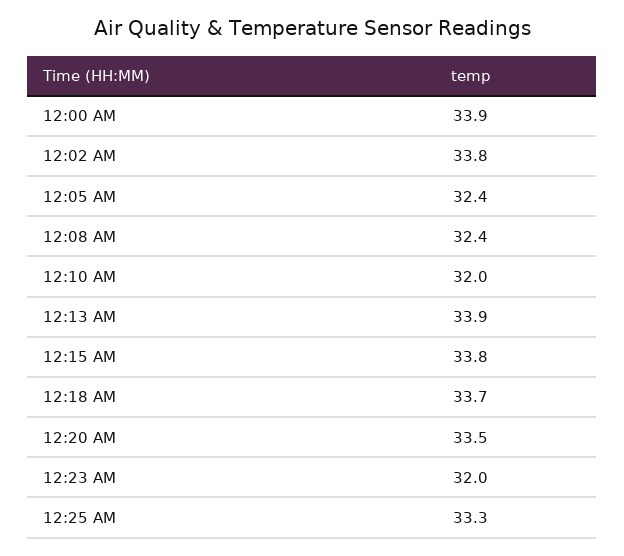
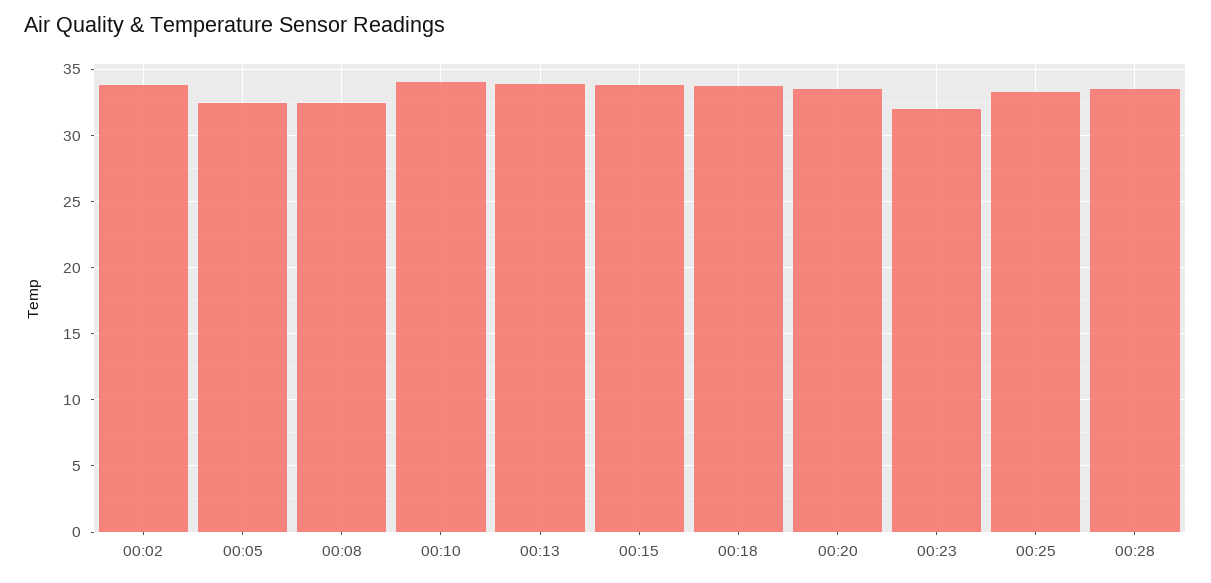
12:00 AM: 33.9 -> none
12:10 AM: 32 -> 34
00:28: none -> 33.5

